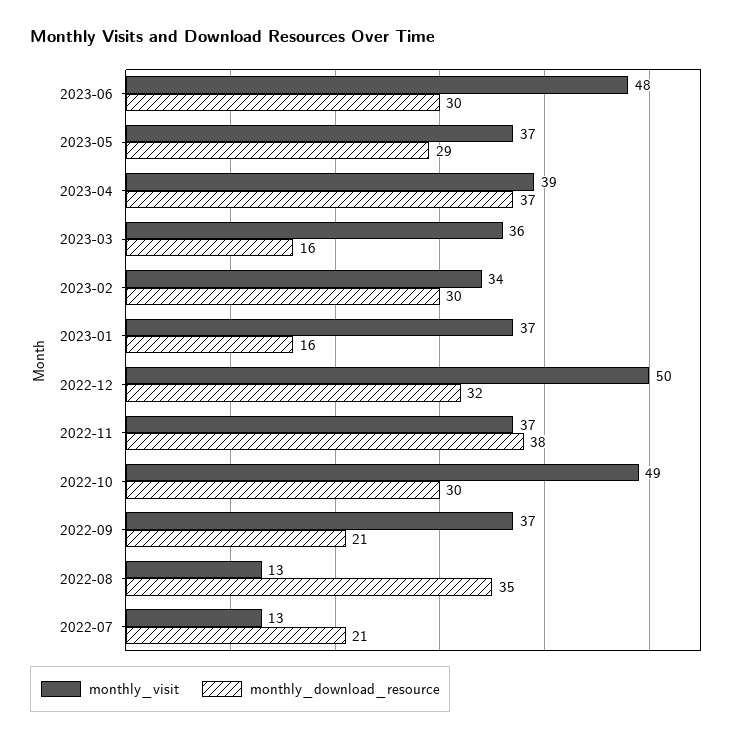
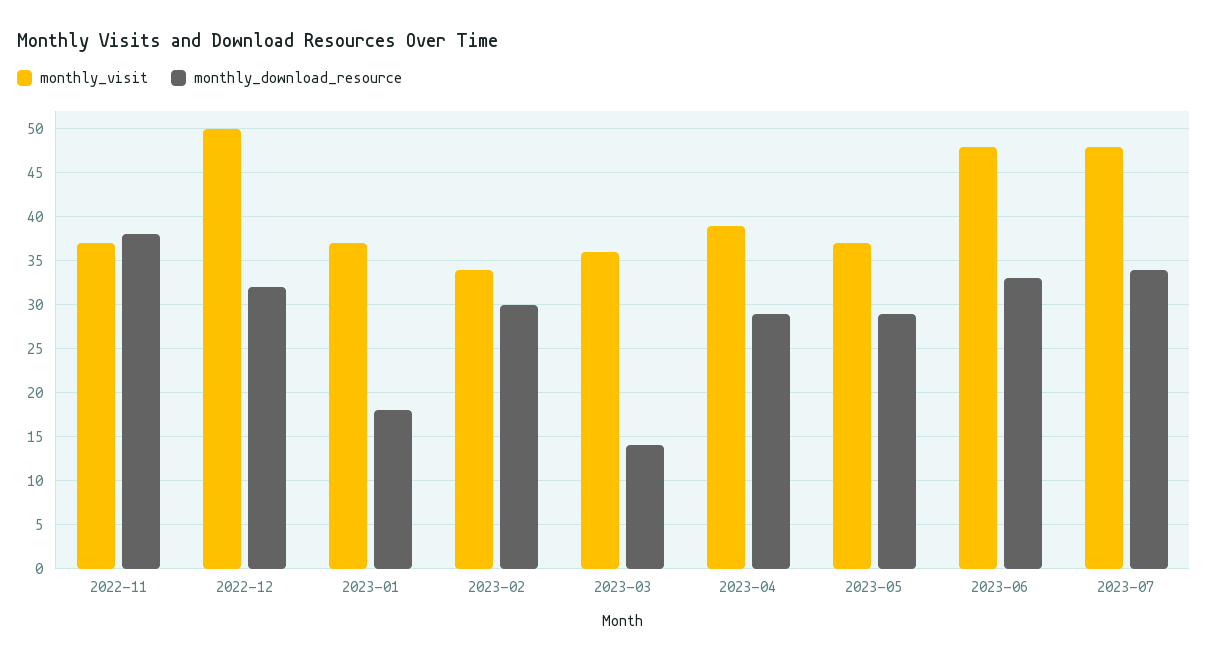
monthly_download_resource, 2023-06: 30 -> 33
monthly_download_resource, 2023-04: 37 -> 29
monthly_download_resource, 2023-03: 16 -> 14
monthly_download_resource, 2023-01: 16 -> 18
monthly_visit, 2022-10: 49 -> none
monthly_download_resource, 2022-10: 30 -> none
monthly_visit, 2022-09: 37 -> none
monthly_download_resource, 2022-09: 21 -> none
monthly_visit, 2022-08: 13 -> none
monthly_download_resource, 2022-08: 35 -> none
monthly_visit, 2022-07: 13 -> none
monthly_download_resource, 2022-07: 21 -> none
monthly_visit, 2023-07: none -> 48
monthly_download_resource, 2023-07: none -> 34

